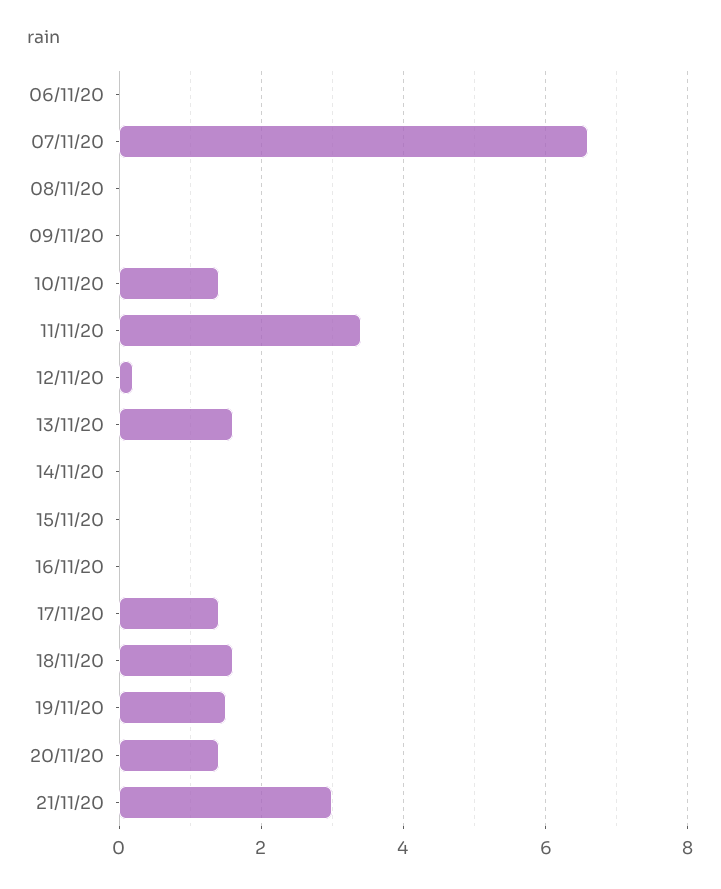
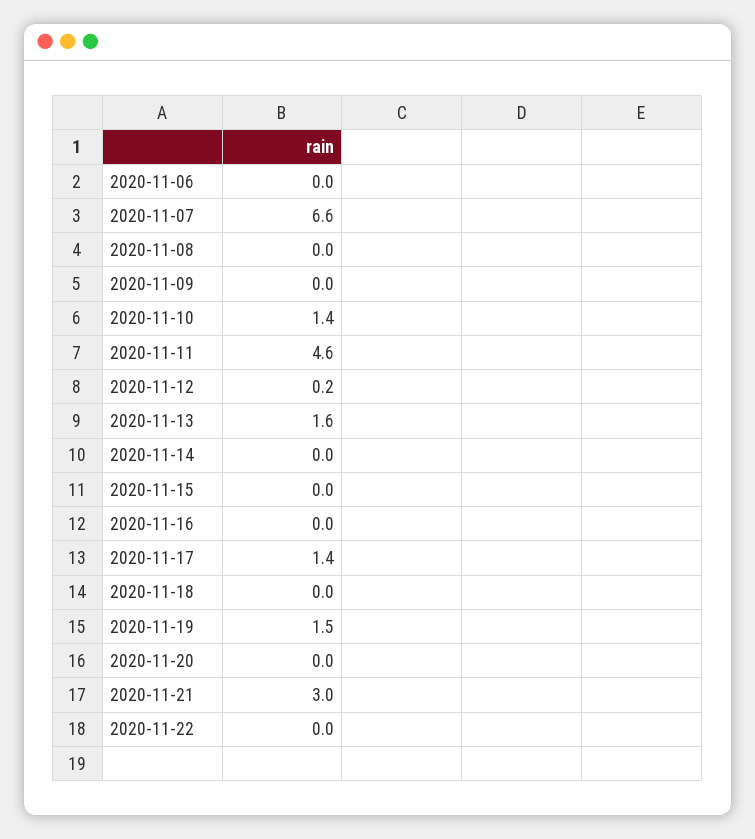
11/11/20: 3.5 -> 4.6
18/11/20: 1.5 -> 0
20/11/20: 1.5 -> 0
2020-11-22: none -> 0

